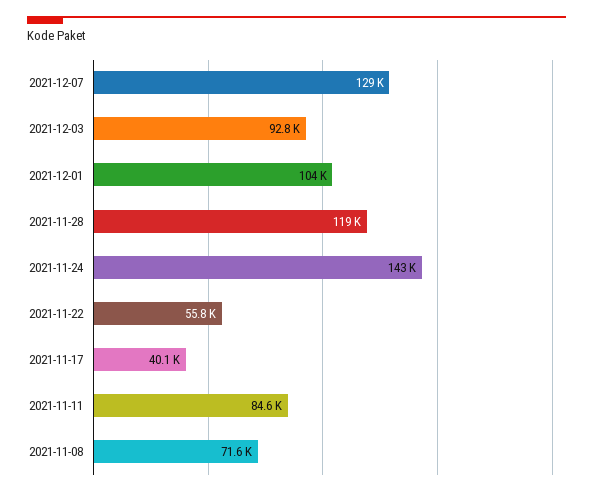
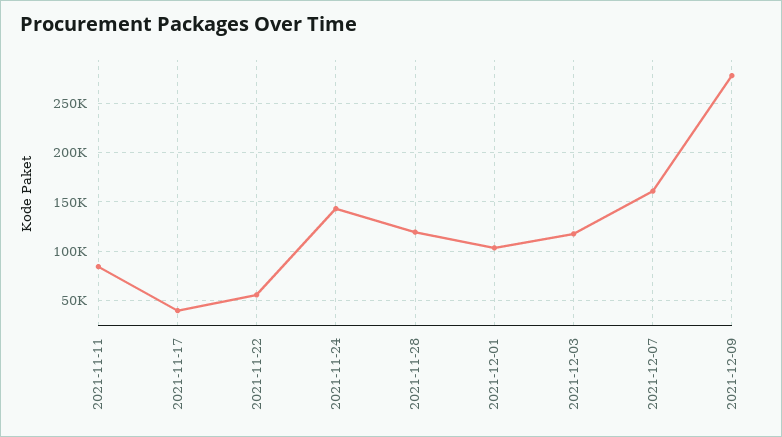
2021-12-07: 129000 -> 160000
2021-12-03: 92800 -> 120000
2021-11-08: 71600 -> none
2021-12-09: none -> 280000

